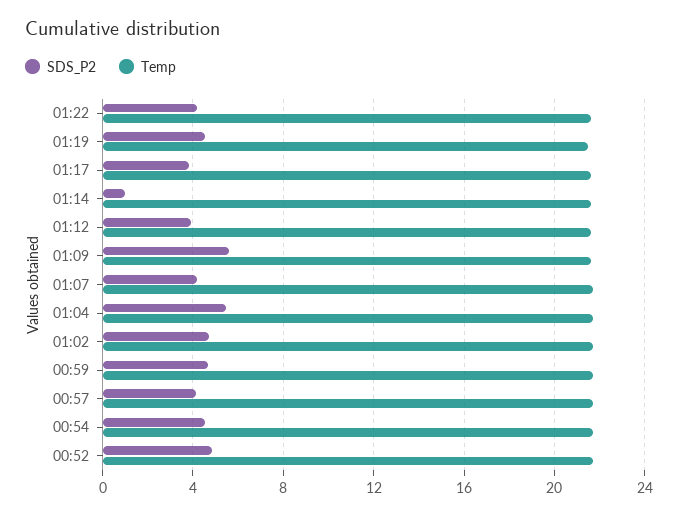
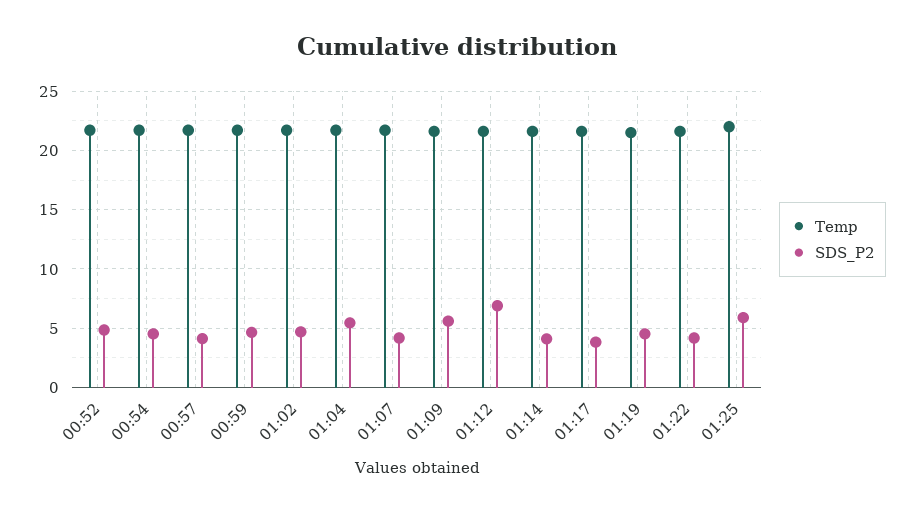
SDS_P2, 01:14: 1 -> 4
SDS_P2, 01:12: 4 -> 7
Temp, 01:25: none -> 22
SDS_P2, 01:25: none -> 6

